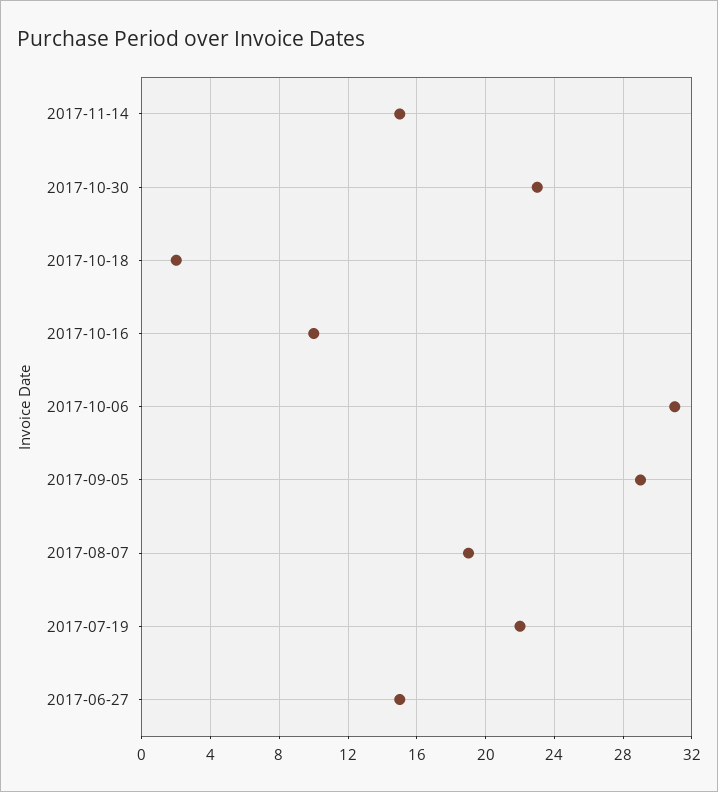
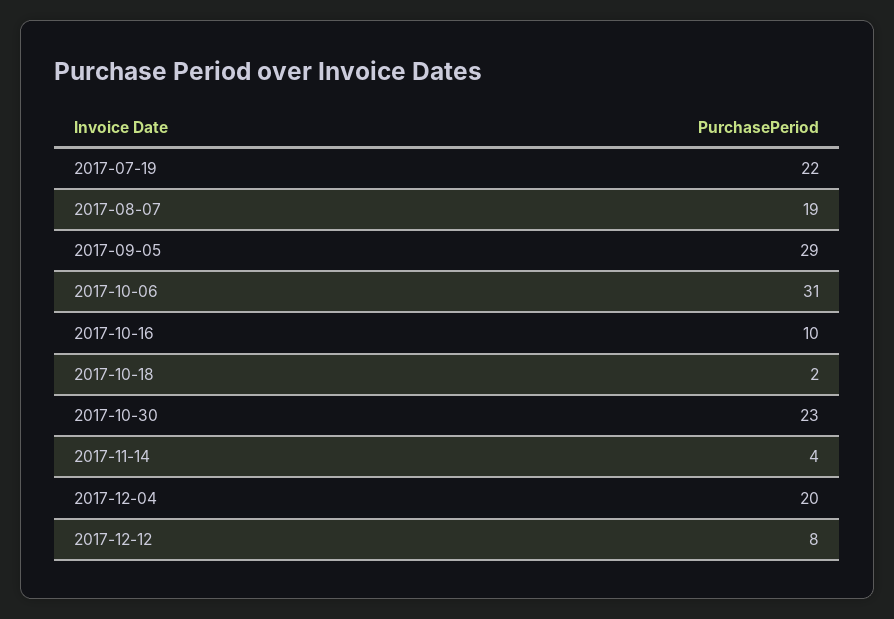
2017-11-14: 15 -> 4
2017-06-27: 15 -> none
2017-12-04: none -> 20
2017-12-12: none -> 8

